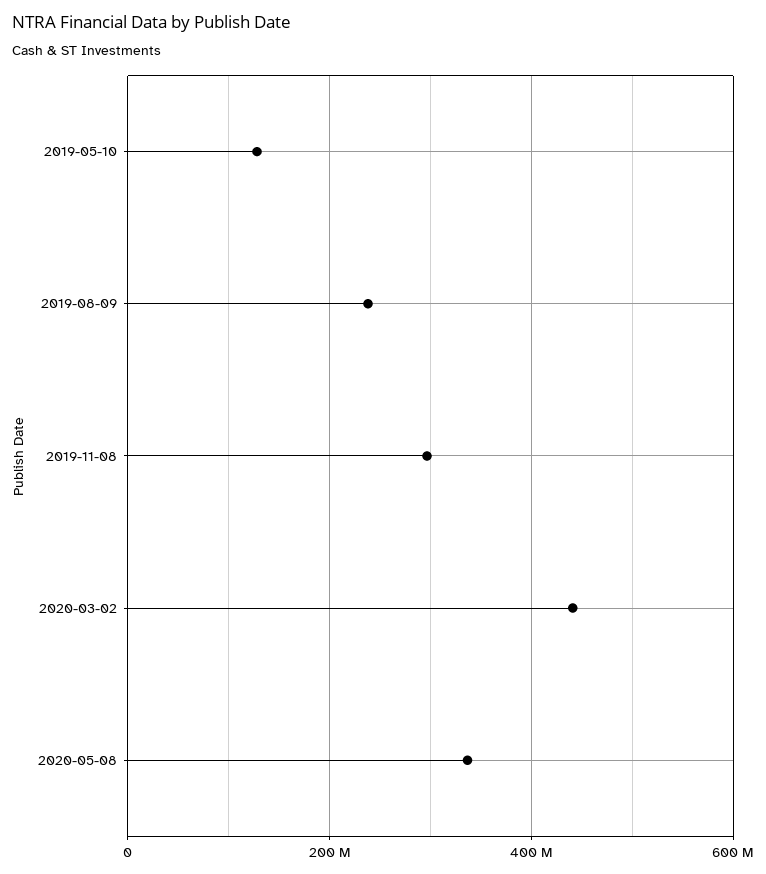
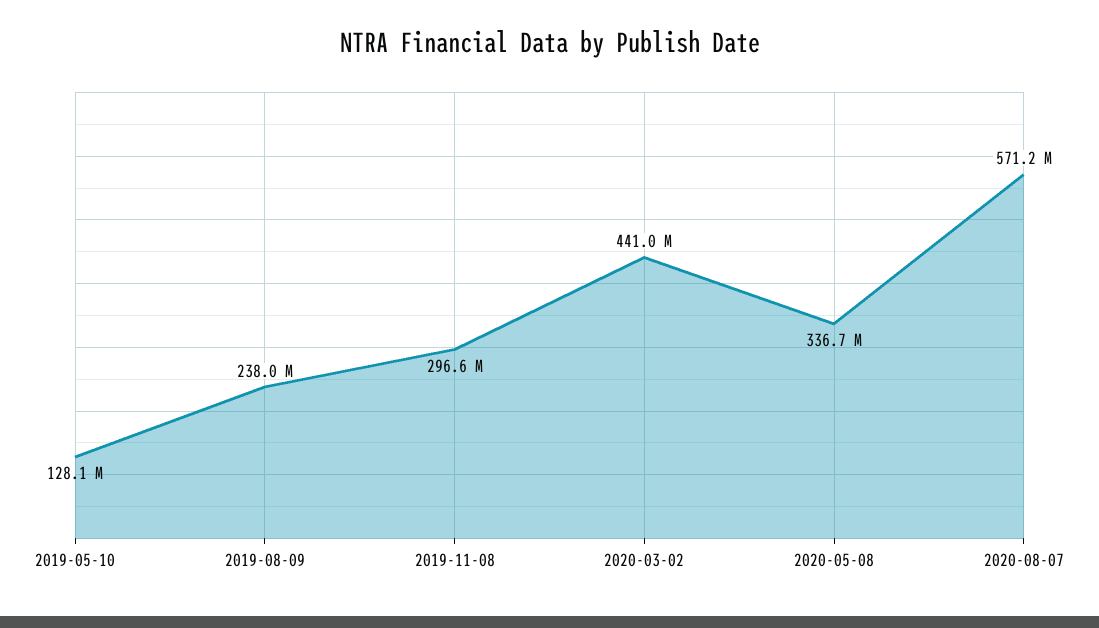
2020-08-07: none -> 571200000

